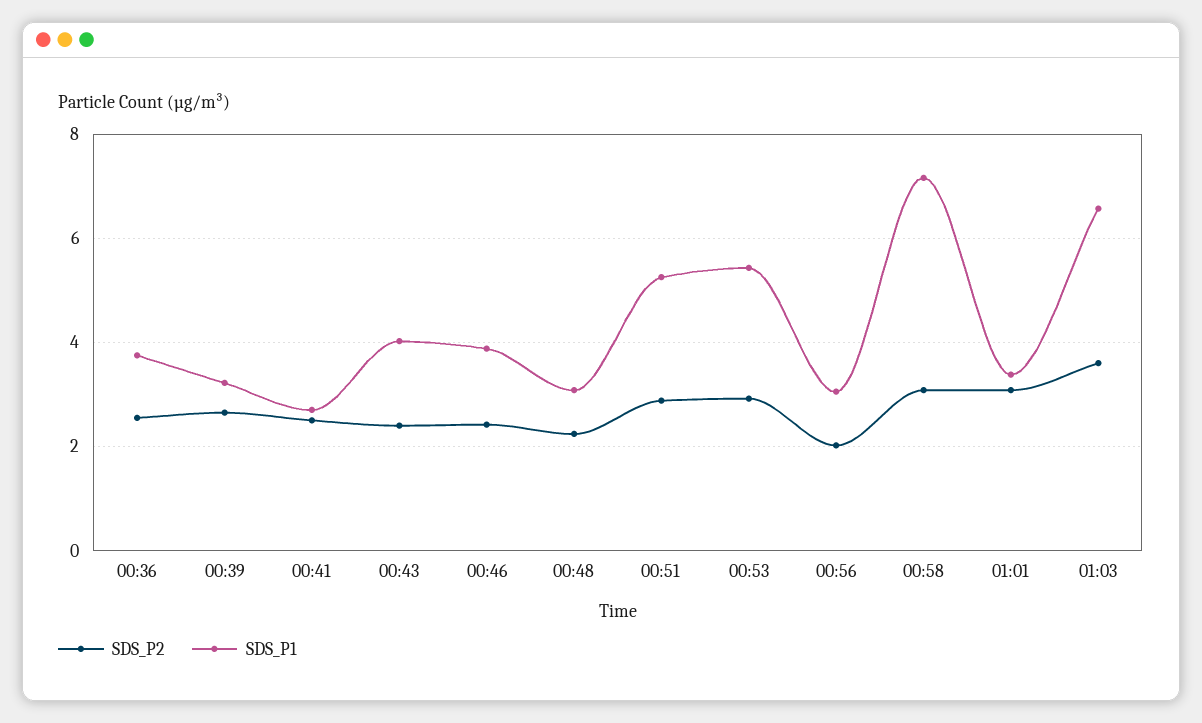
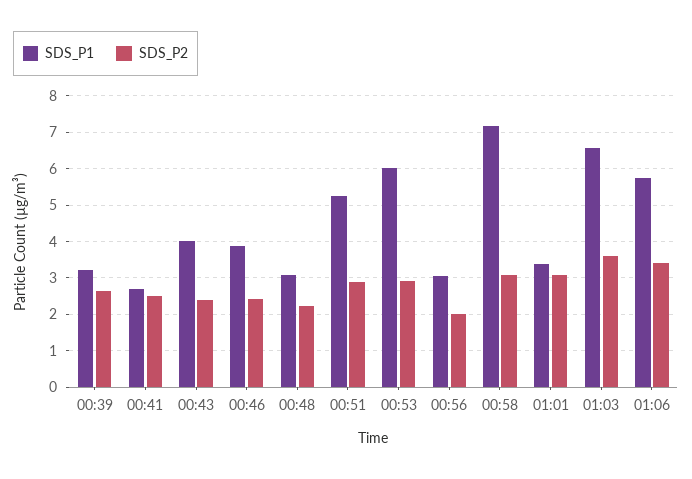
SDS_P2, 00:36: 2.6 -> none
SDS_P1, 00:36: 3.8 -> none
SDS_P1, 00:53: 5.4 -> 6
SDS_P1, 01:06: none -> 5.8
SDS_P2, 01:06: none -> 3.4

